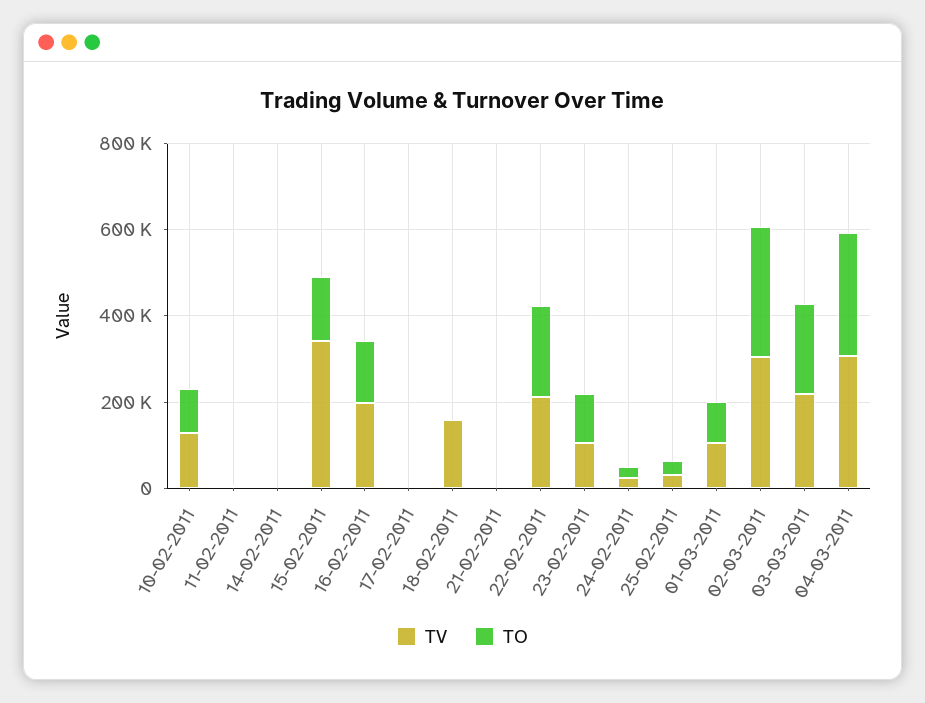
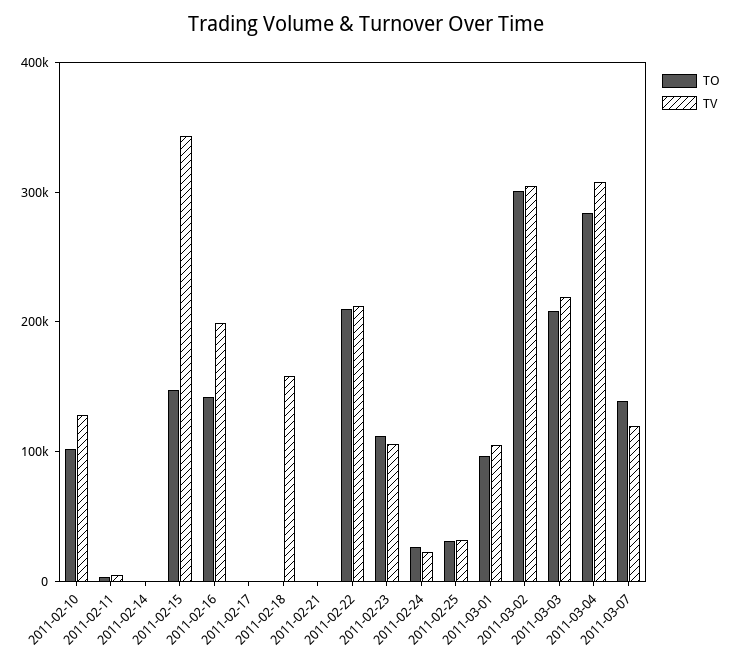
TO, 2011-03-07: none -> 140000
TV, 2011-03-07: none -> 120000

